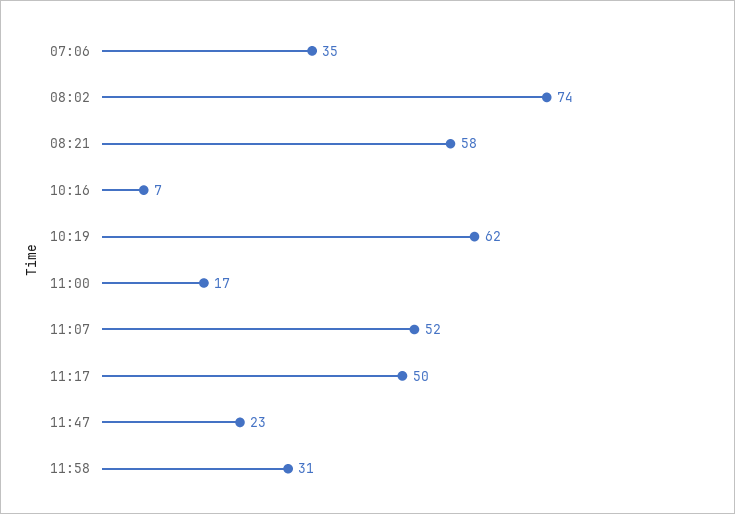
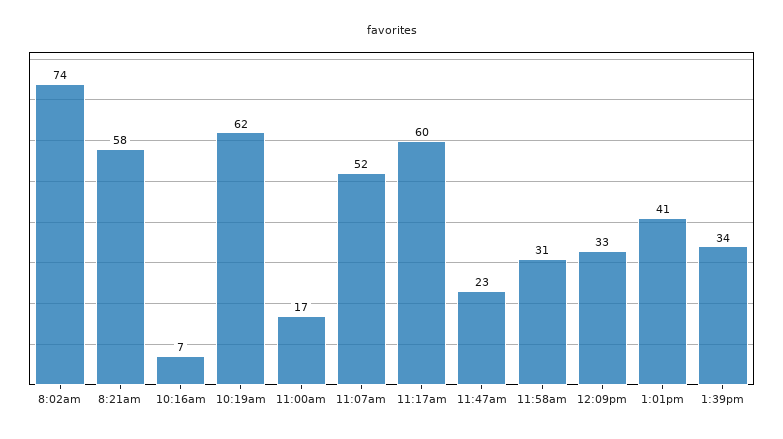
07:06: 35 -> none
11:17: 50 -> 60
12:09pm: none -> 33
1:01pm: none -> 41
1:39pm: none -> 34

